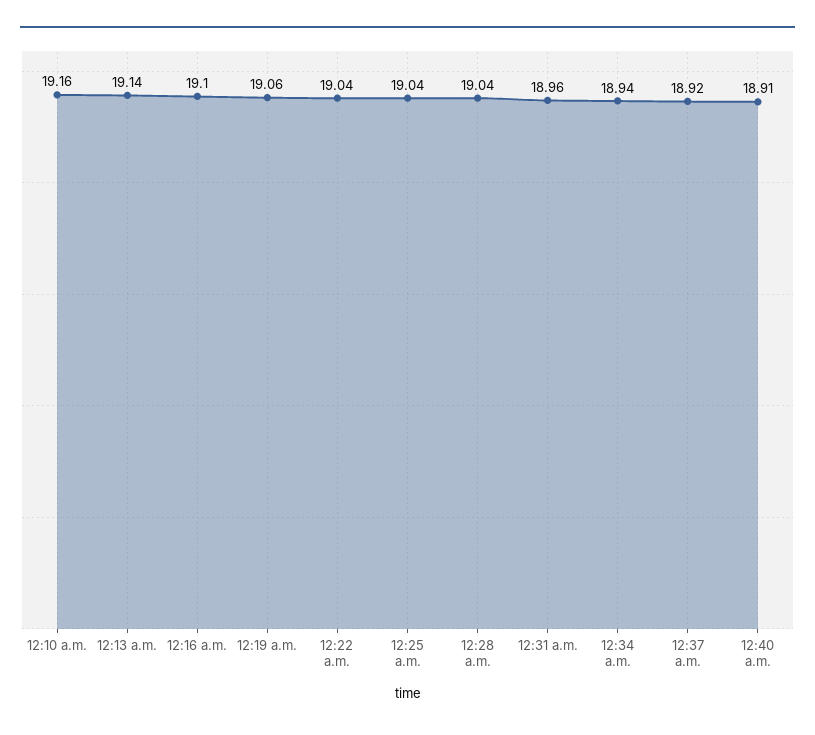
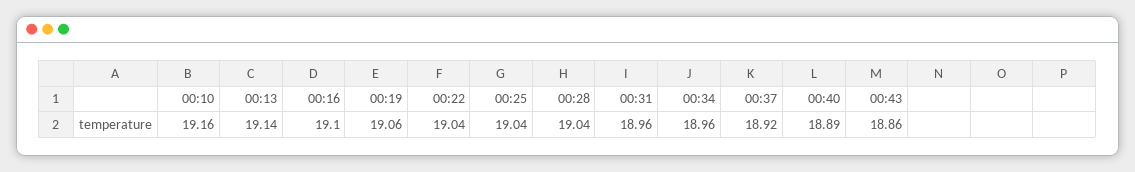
12:34 a.m.: 18.94 -> 18.96
12:40 a.m.: 18.91 -> 18.89
00:43: none -> 18.86

